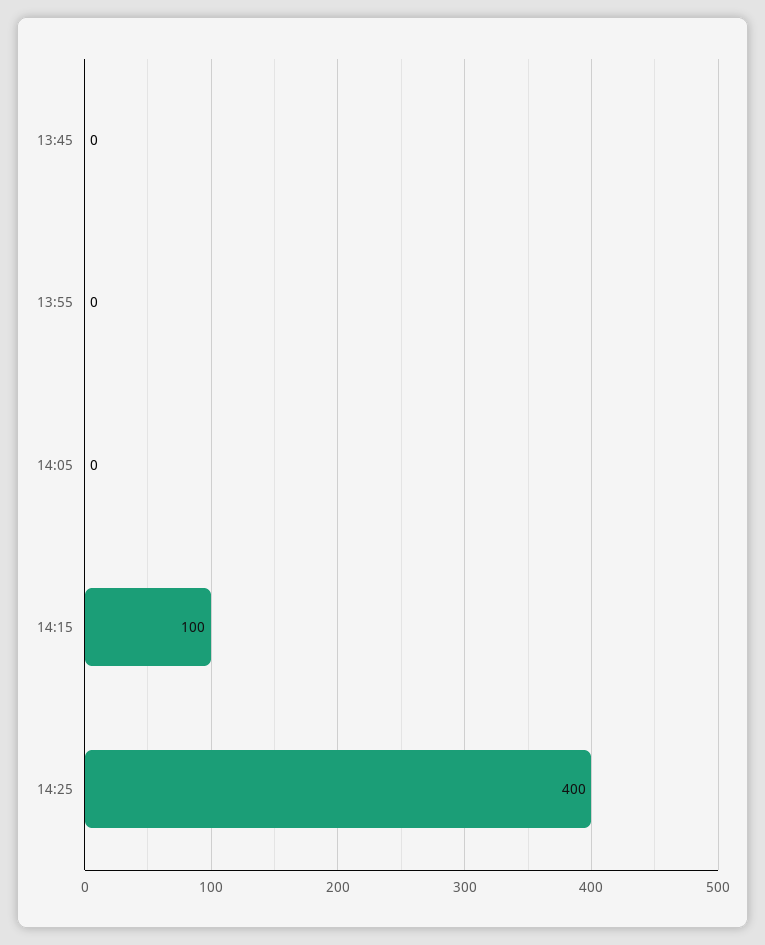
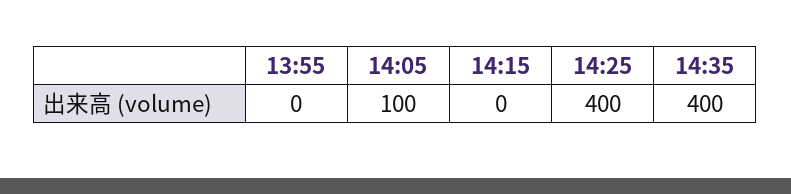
13:45: 0 -> none
14:05: 0 -> 100
14:15: 100 -> 0
14:35: none -> 400

